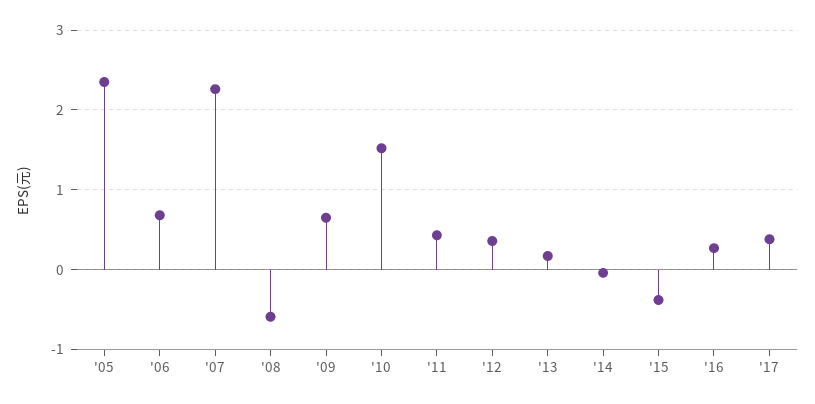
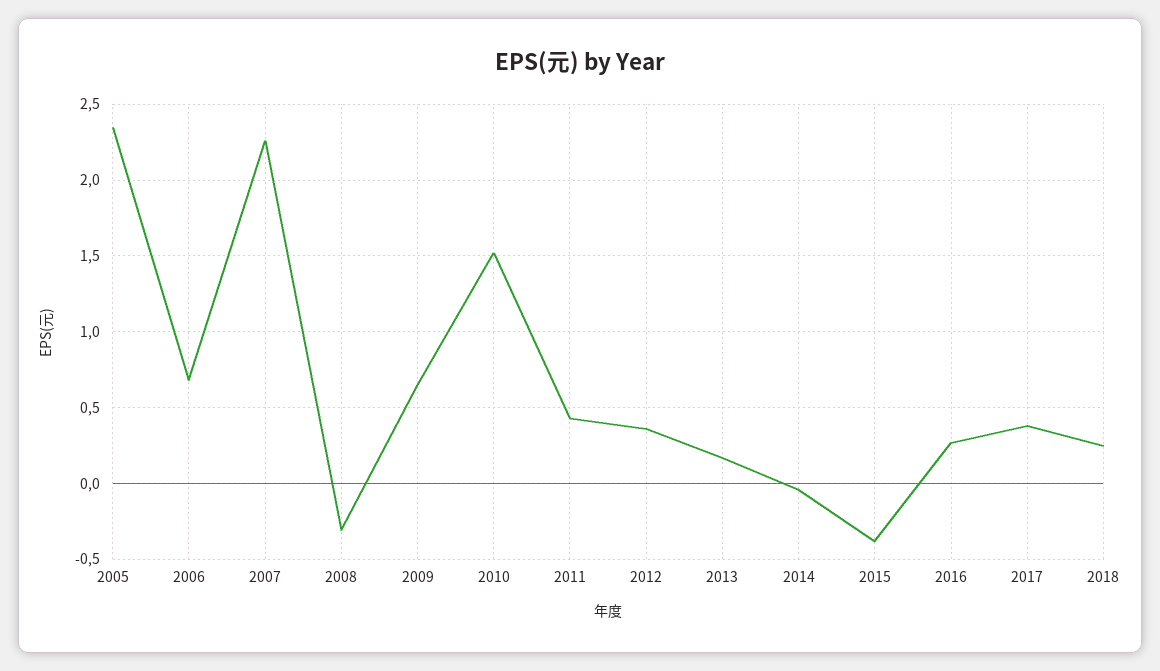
'08: -0.6 -> -0.3
2018: none -> 0.25

